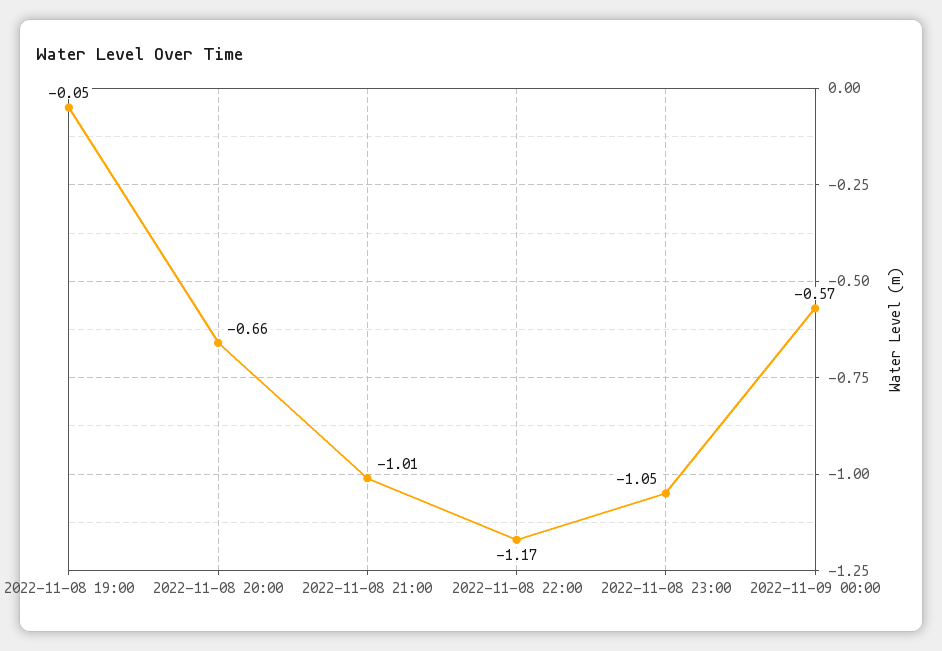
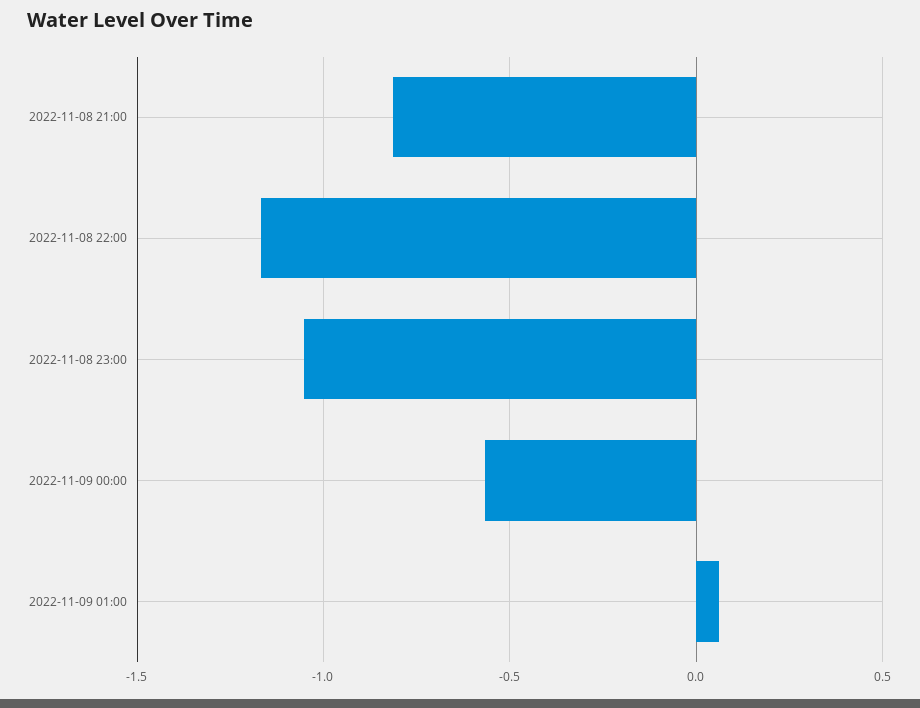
2022-11-08 19:00: -0.05 -> none
2022-11-08 20:00: -0.66 -> none
2022-11-08 21:00: -1.01 -> -0.8
2022-11-09 01:00: none -> 0.05

